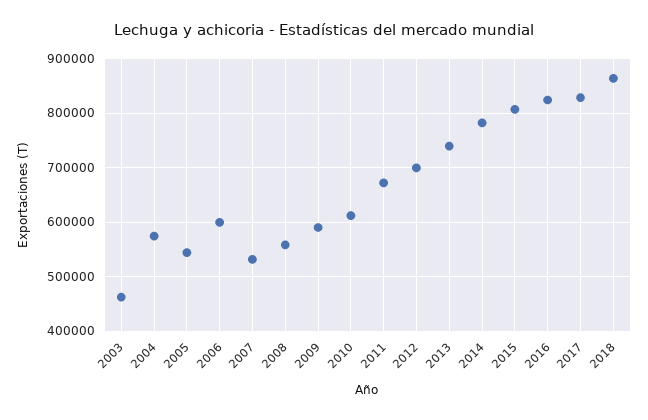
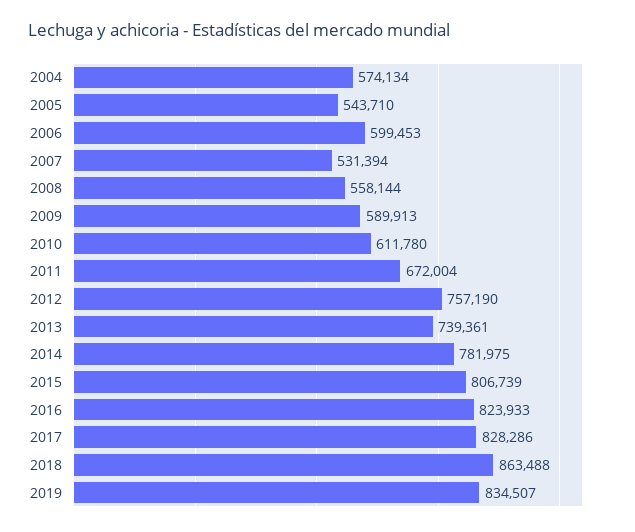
2003: 460000 -> none
2012: 700000 -> 757190
2019: none -> 834507

